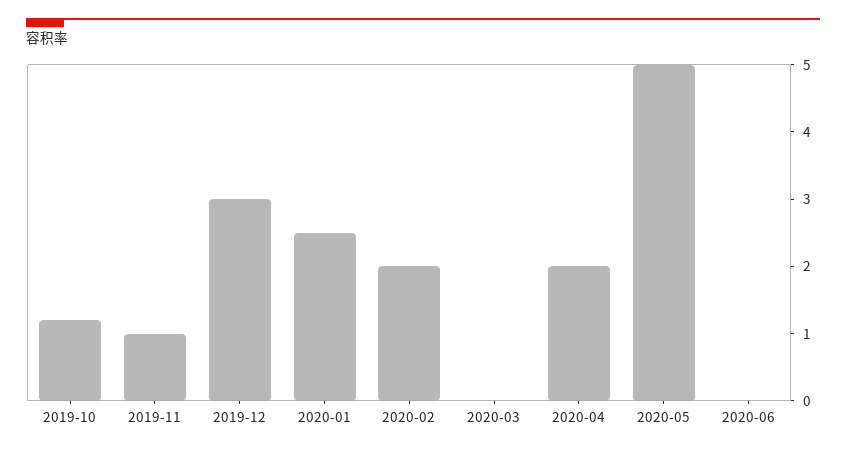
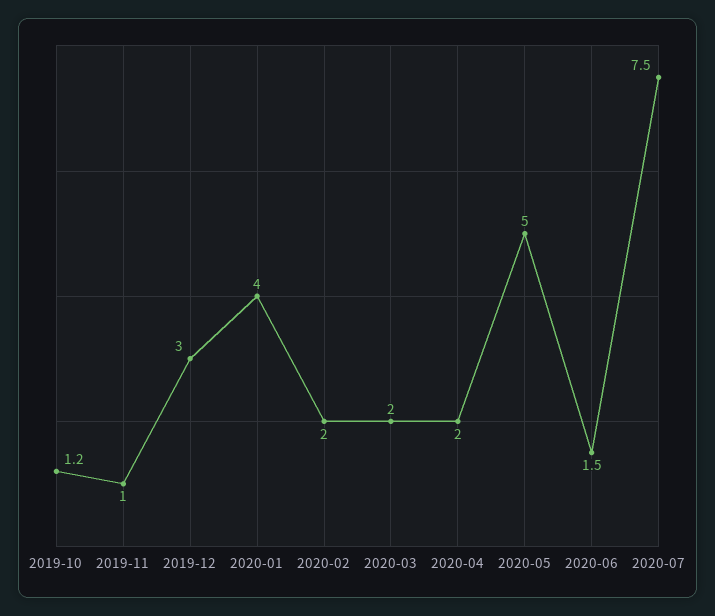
2020-01: 2.5 -> 4
2020-03: 0 -> 2
2020-06: 0 -> 1.5
2020-07: none -> 7.5

